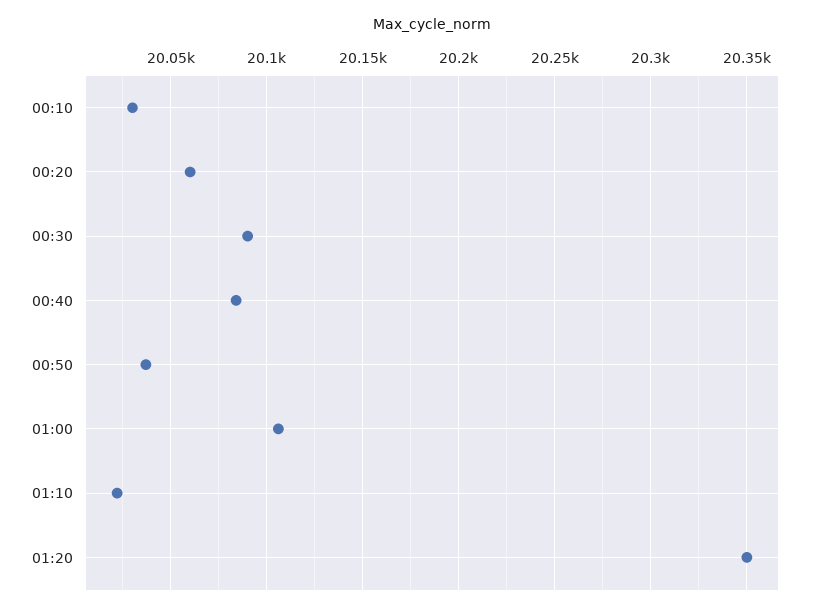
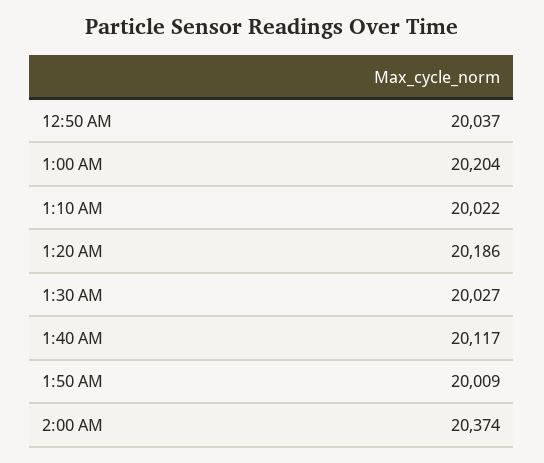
00:10: 20030 -> none
00:20: 20060 -> none
00:30: 20090 -> none
00:40: 20085 -> none
01:00: 20105 -> 20204
01:20: 20350 -> 20186
1:30 AM: none -> 20027
1:40 AM: none -> 20117
1:50 AM: none -> 20009
2:00 AM: none -> 20374

